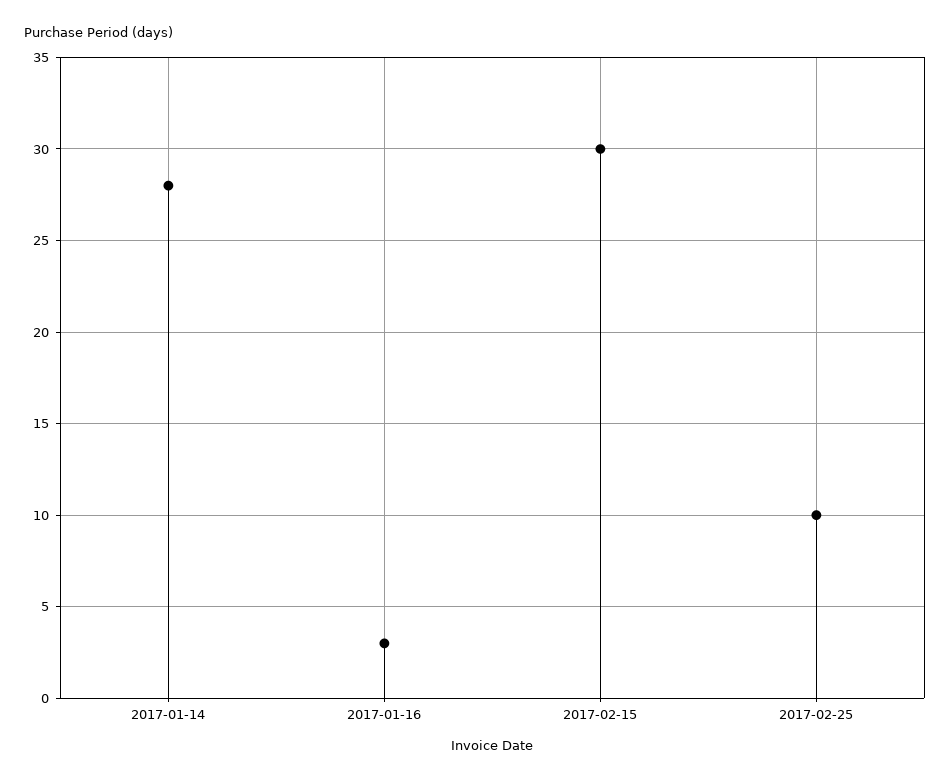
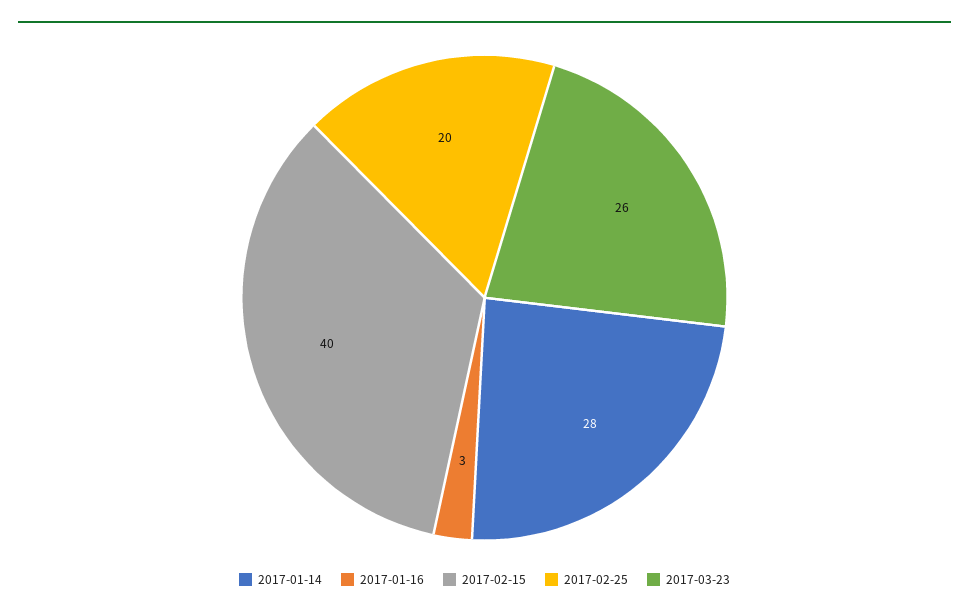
2017-02-15: 30 -> 40
2017-02-25: 10 -> 20
2017-03-23: none -> 26

